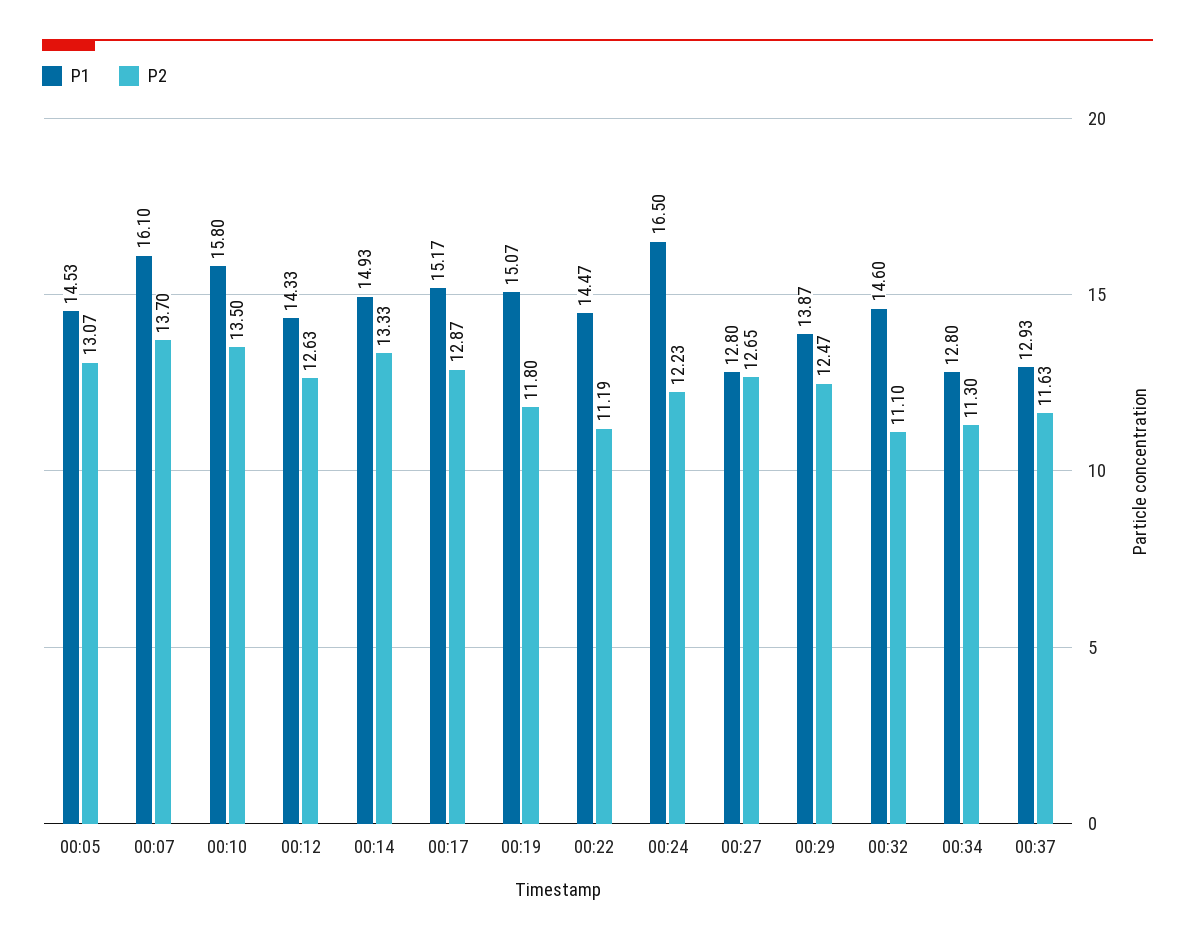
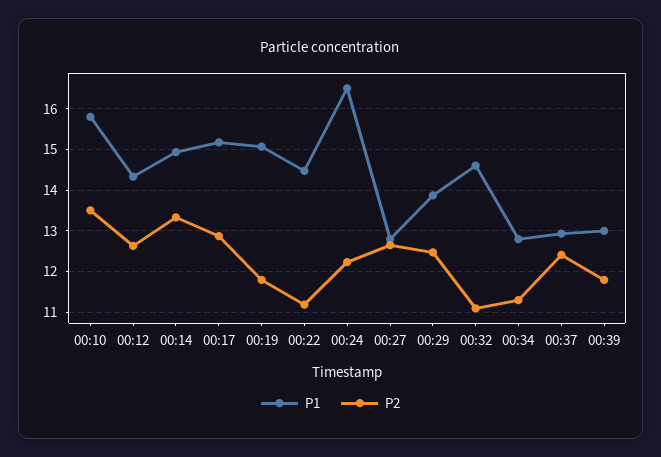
P1, 00:05: 14.53 -> none
P2, 00:05: 13.07 -> none
P1, 00:07: 16.1 -> none
P2, 00:07: 13.7 -> none
P2, 00:37: 11.63 -> 12.4
P1, 00:39: none -> 13
P2, 00:39: none -> 11.8

